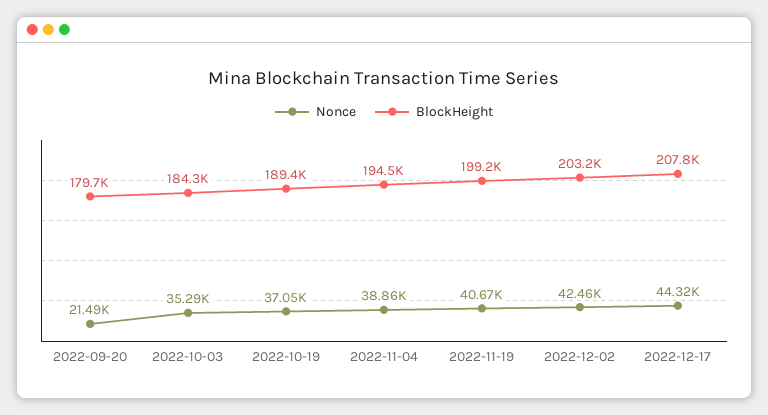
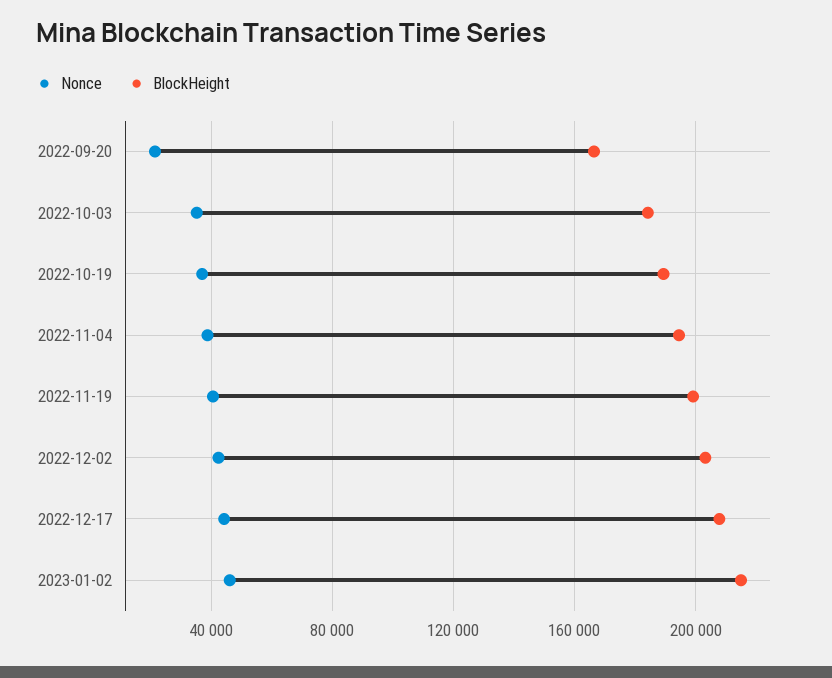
BlockHeight, 2022-09-20: 179700 -> 165000
Nonce, 2023-01-02: none -> 45000
BlockHeight, 2023-01-02: none -> 215000

